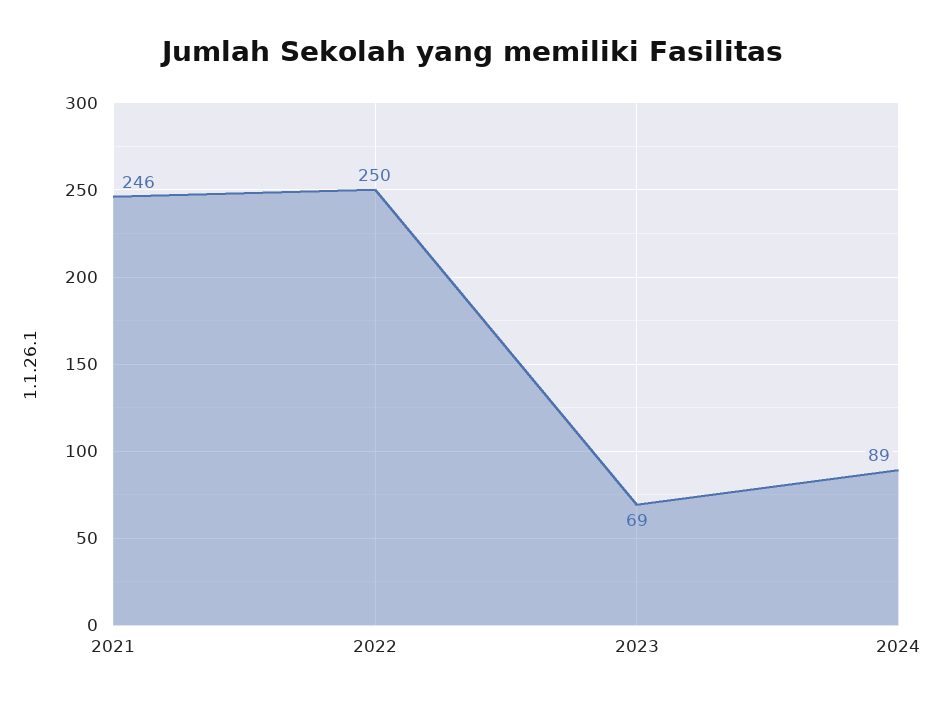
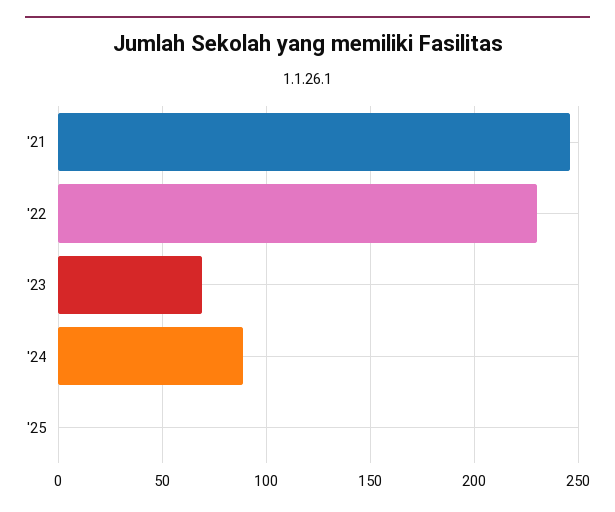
2022: 250 -> 230
'25: none -> 0

